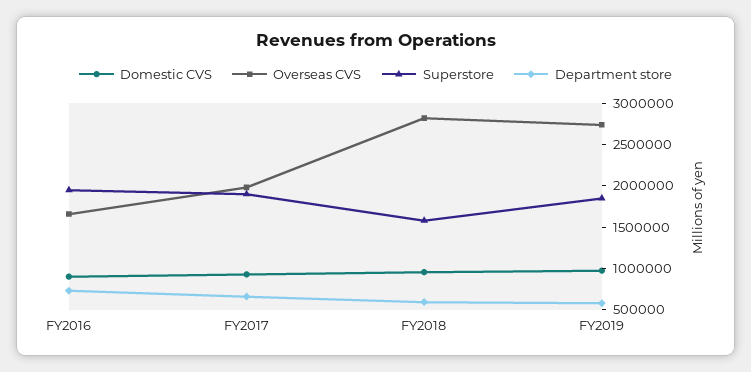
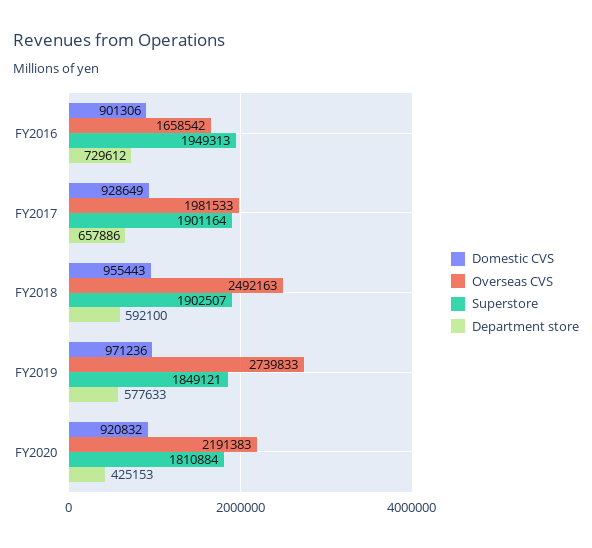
Overseas CVS, FY2018: 2800000 -> 2492163
Superstore, FY2018: 1600000 -> 1902507
Domestic CVS, FY2020: none -> 920832
Overseas CVS, FY2020: none -> 2191383
Superstore, FY2020: none -> 1810884
Department store, FY2020: none -> 425153

